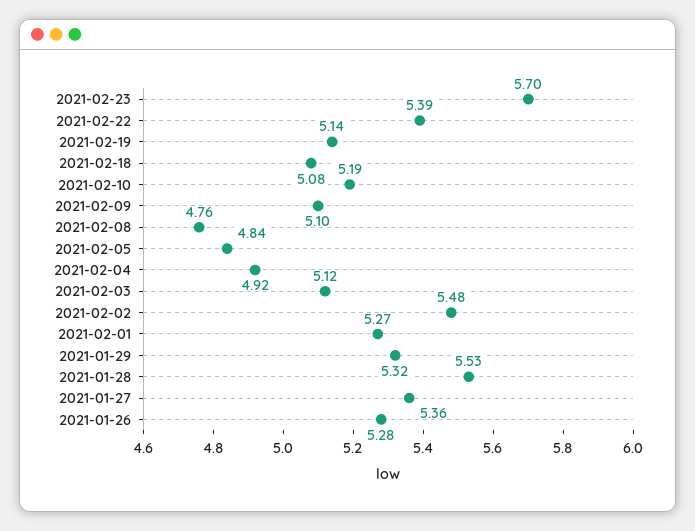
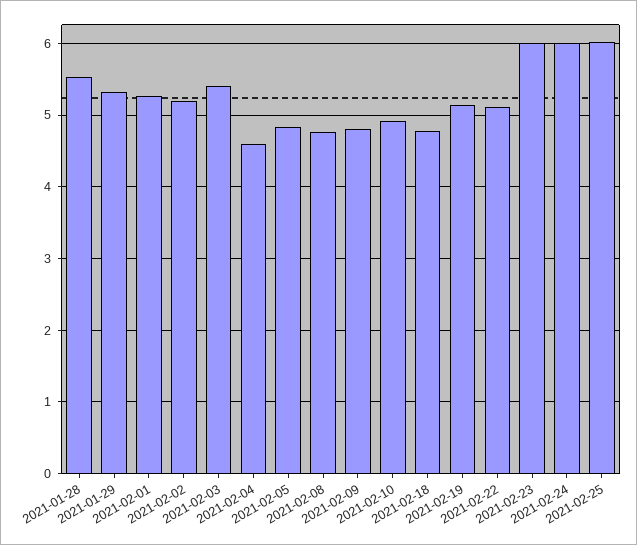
2021-02-23: 5.7 -> 6
2021-02-22: 5.39 -> 5.1
2021-02-18: 5.08 -> 4.8
2021-02-10: 5.19 -> 4.9
2021-02-09: 5.1 -> 4.8
2021-02-04: 4.92 -> 4.6
2021-02-03: 5.12 -> 5.4
2021-02-02: 5.48 -> 5.2
2021-01-27: 5.36 -> none
2021-01-26: 5.28 -> none
2021-02-24: none -> 6
2021-02-25: none -> 6

